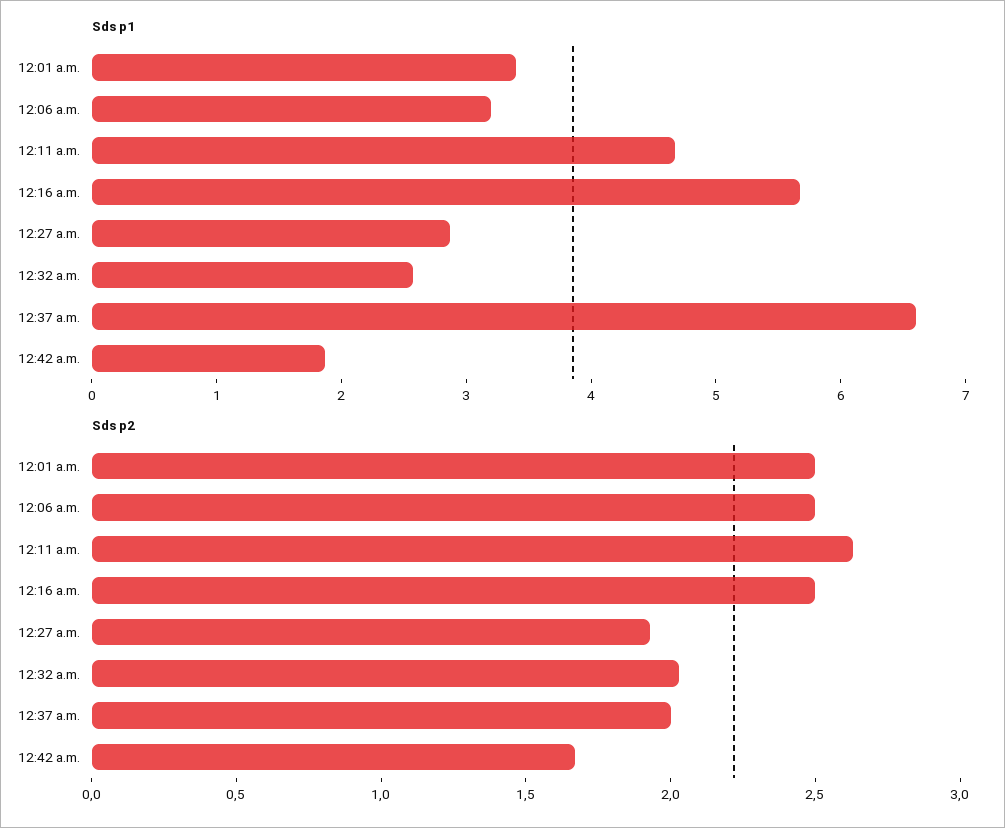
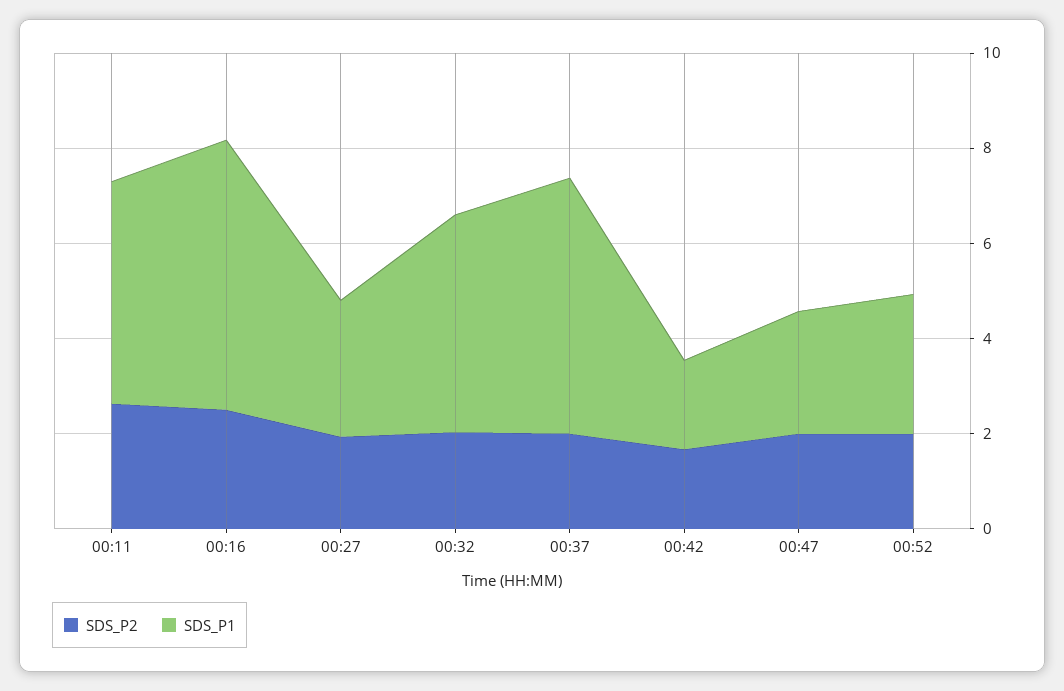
Sds p1, 12:01 a.m.: 3.4 -> none
Sds p1, 12:06 a.m.: 3.2 -> none
Sds p1, 12:32 a.m.: 2.6 -> 4.5
Sds p1, 12:37 a.m.: 6.6 -> 5.5
Sds p2, 12:01 a.m.: 2.5 -> none
Sds p2, 12:06 a.m.: 2.5 -> none
Sds p2, 00:47: none -> 2
Sds p1, 00:47: none -> 2.5
Sds p2, 00:52: none -> 2
Sds p1, 00:52: none -> 3

